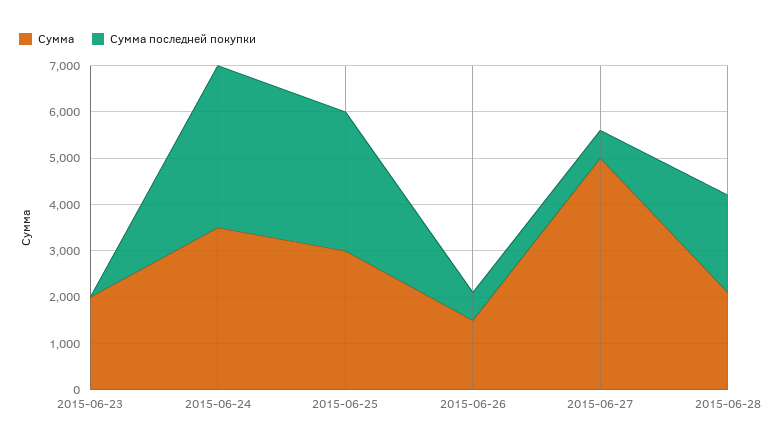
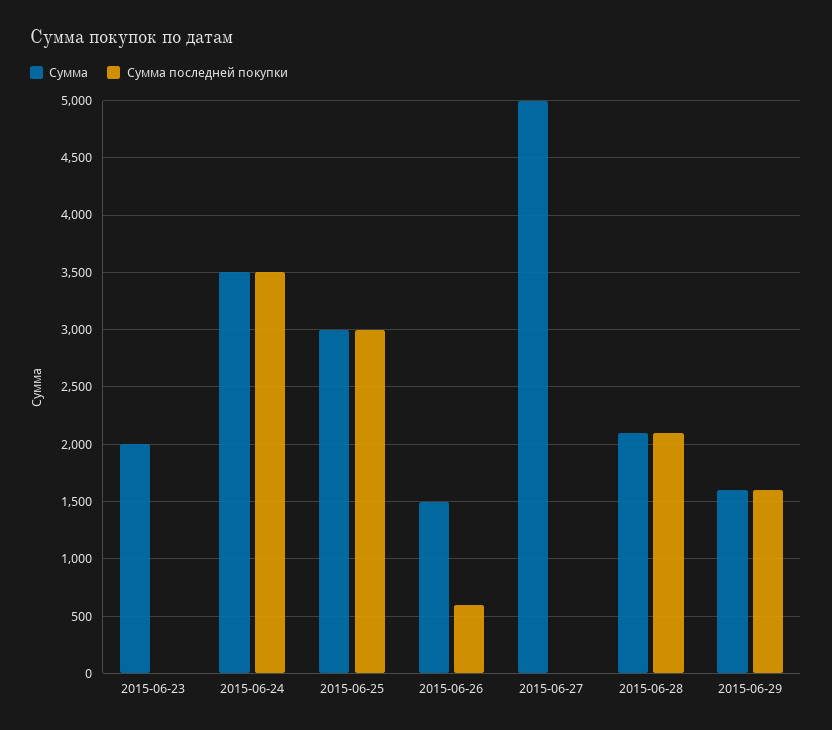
Сумма последней покупки, 2015-06-27: 600 -> 0
Сумма, 2015-06-29: none -> 1600
Сумма последней покупки, 2015-06-29: none -> 1600

